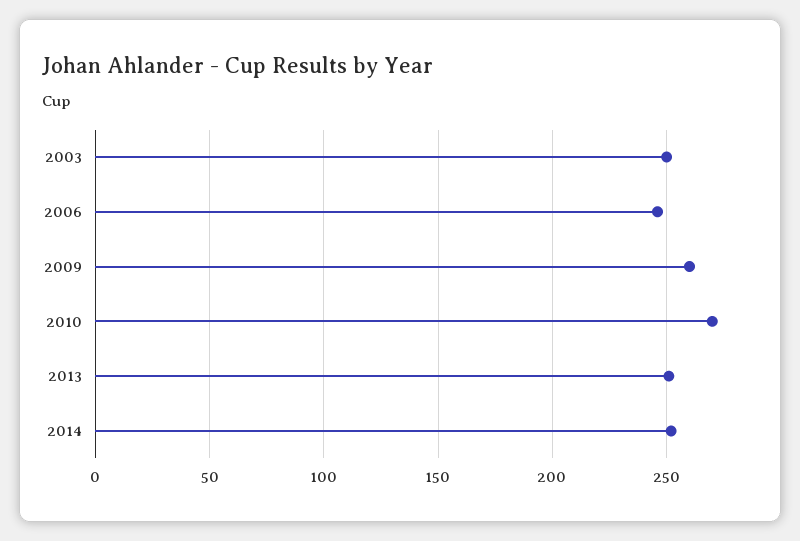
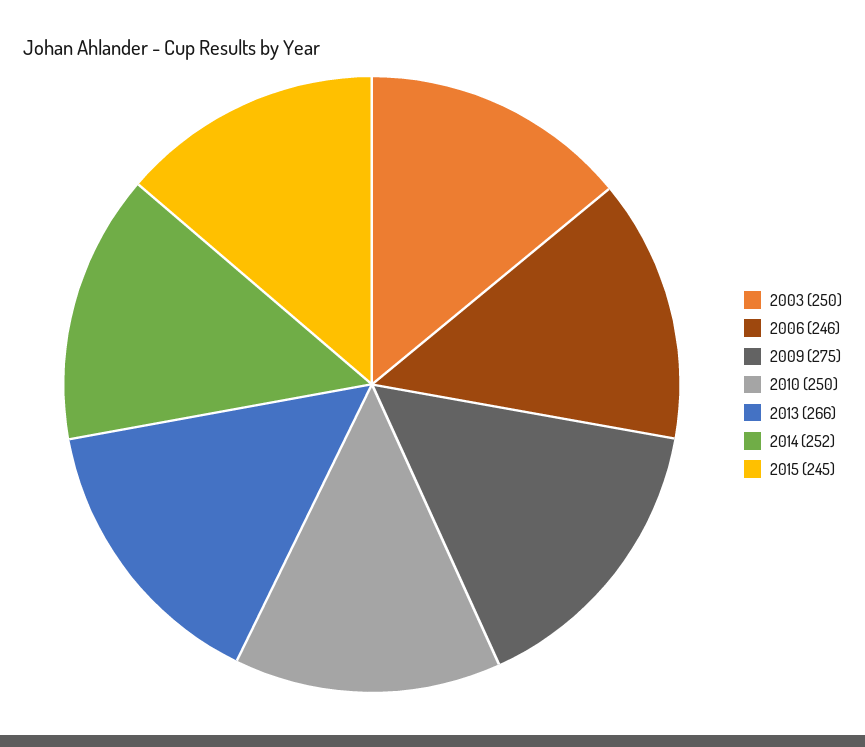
2009: 260 -> 275
2010: 270 -> 250
2013: 250 -> 266
2015: none -> 245

